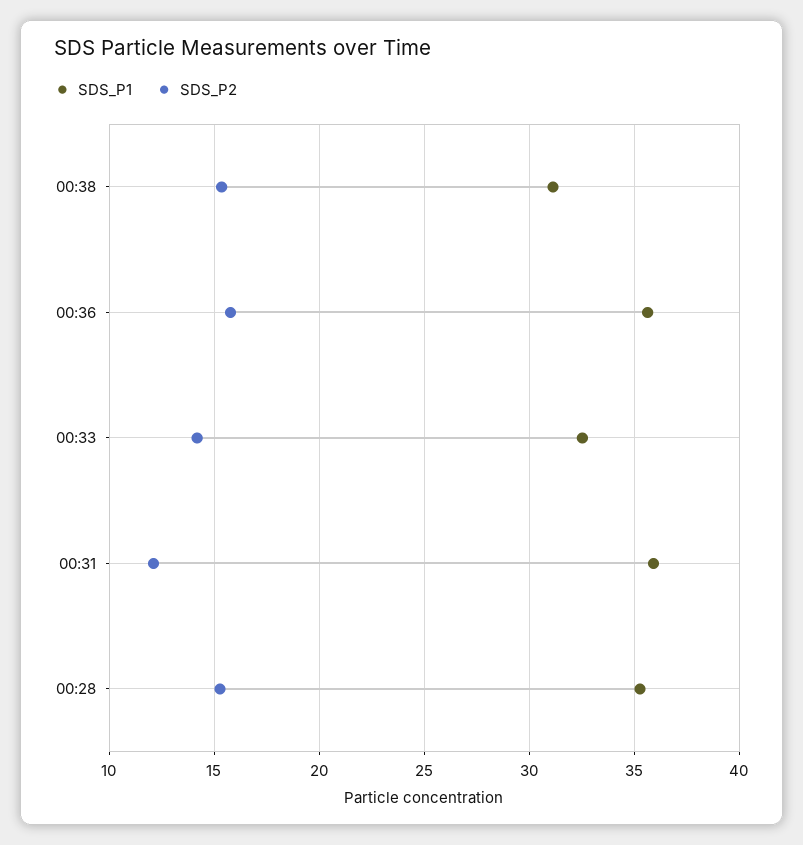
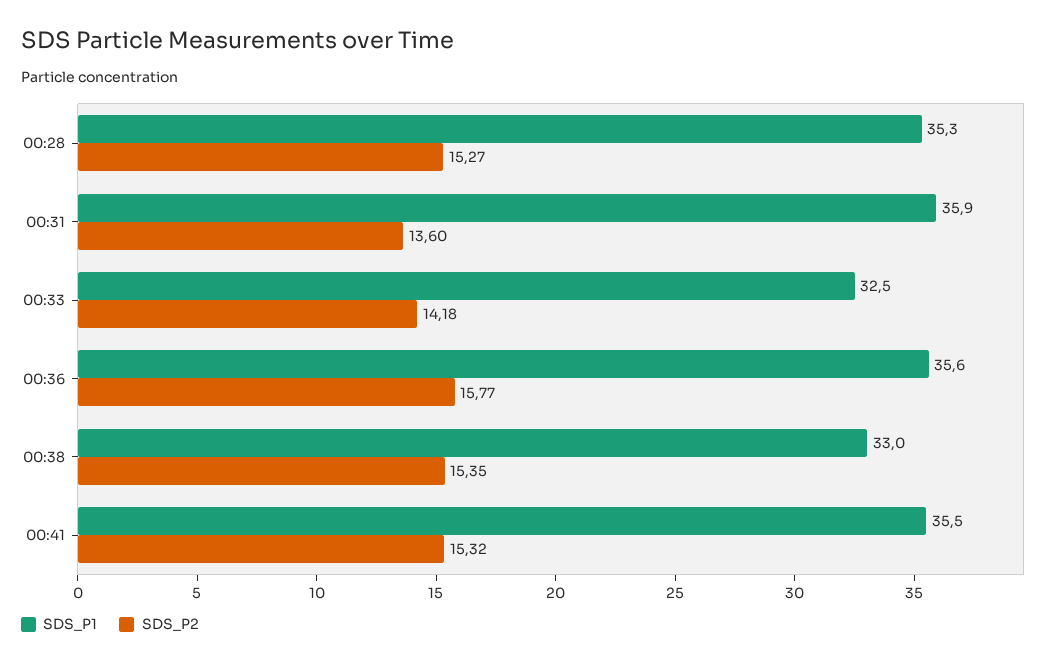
SDS_P1, 00:38: 31 -> 33
SDS_P2, 00:31: 12 -> 13.6
SDS_P1, 00:41: none -> 35.5
SDS_P2, 00:41: none -> 15.32

